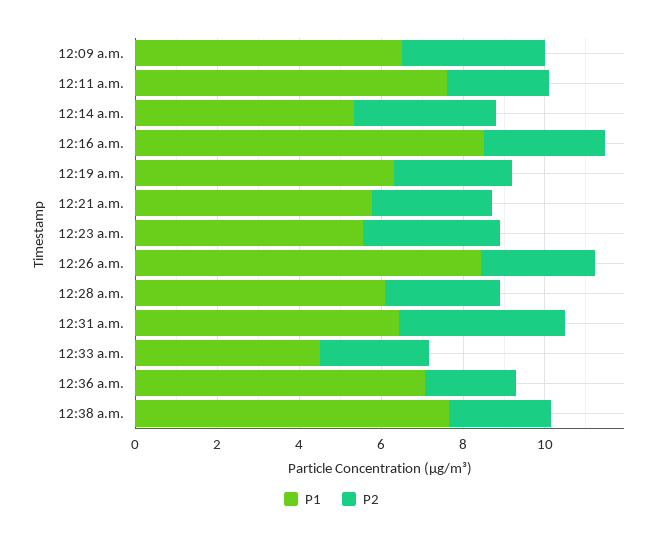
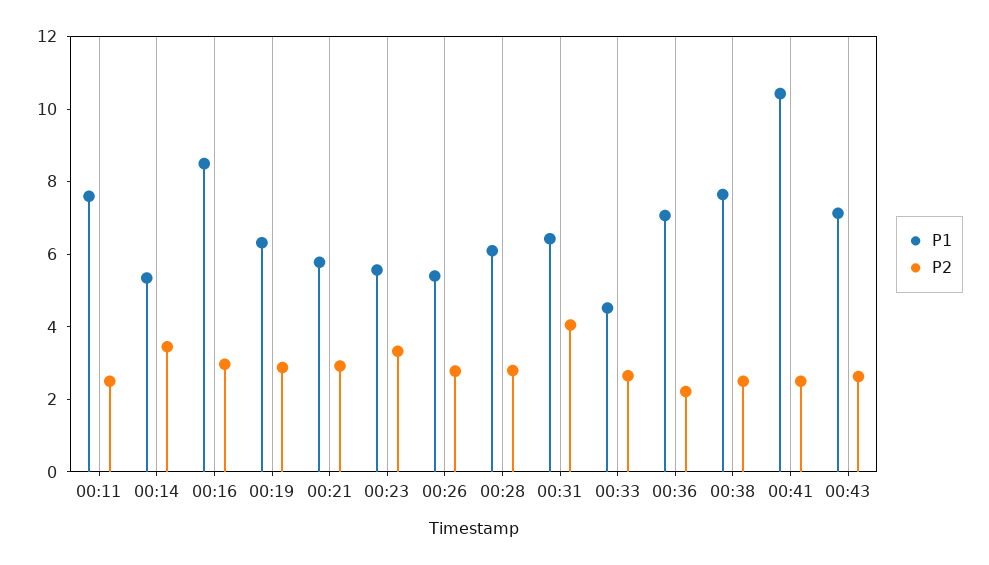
P1, 12:09 a.m.: 6.5 -> none
P2, 12:09 a.m.: 3.5 -> none
P1, 12:26 a.m.: 8.5 -> 5.5
P1, 00:41: none -> 10.5
P2, 00:41: none -> 2.5
P1, 00:43: none -> 7
P2, 00:43: none -> 2.5

